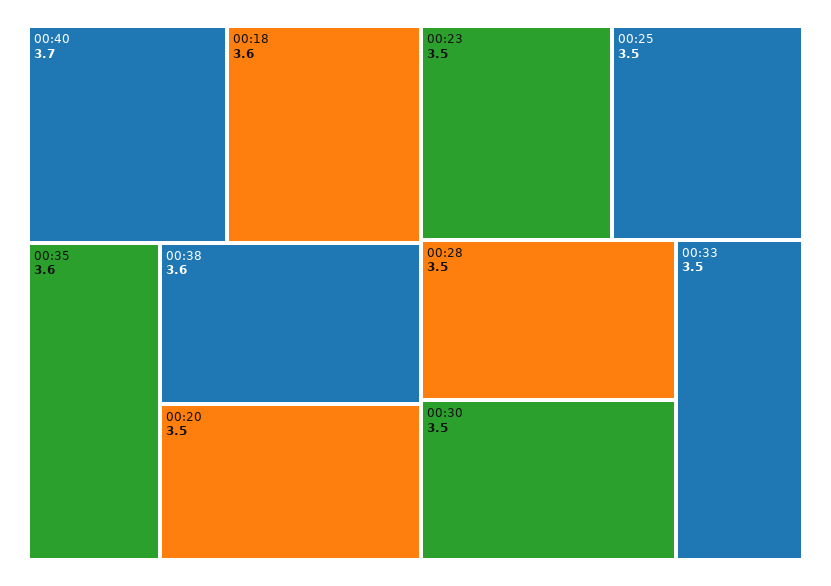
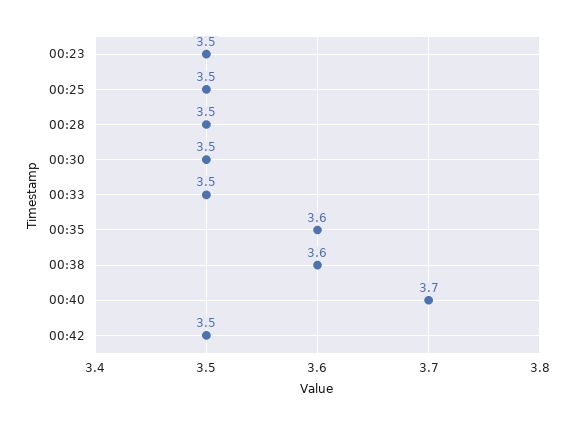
00:18: 3.6 -> none
00:20: 3.5 -> none
00:42: none -> 3.5

